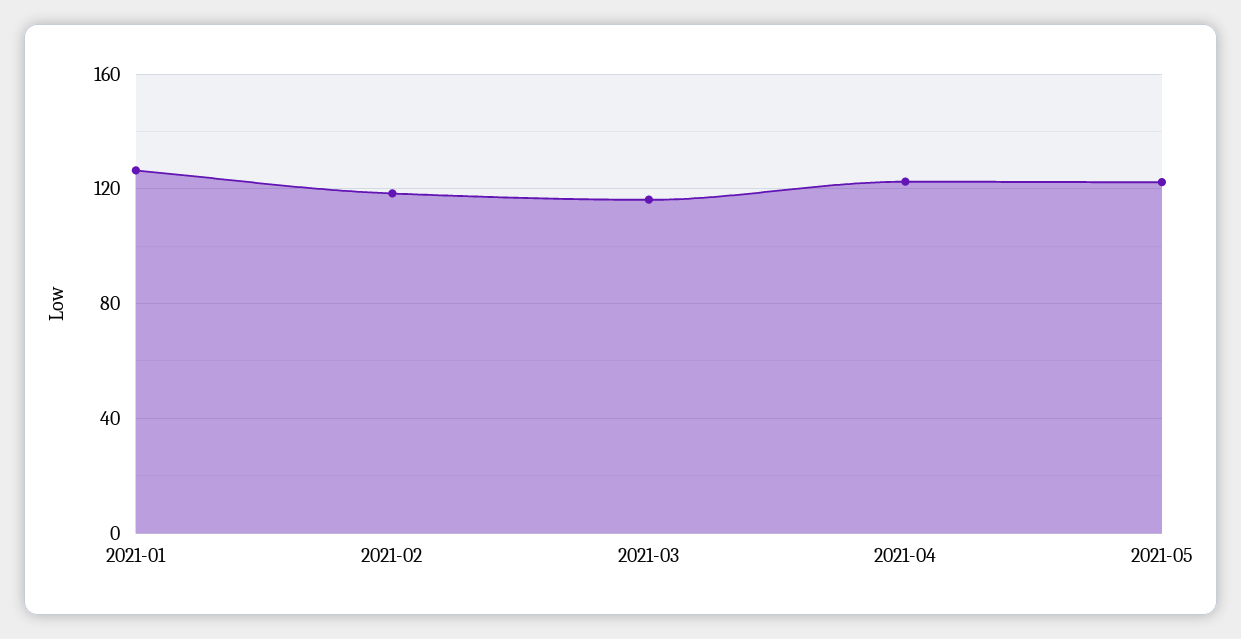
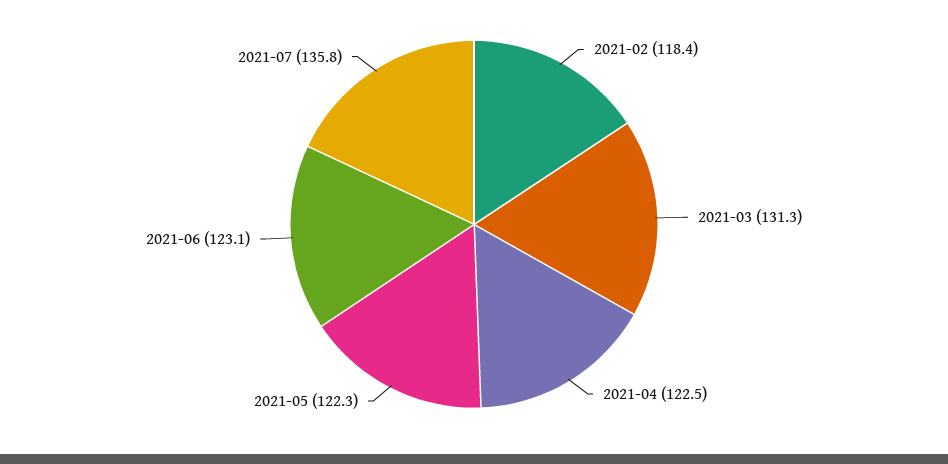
2021-01: 125 -> none
2021-03: 115 -> 131.3
2021-06: none -> 123.1
2021-07: none -> 135.8

